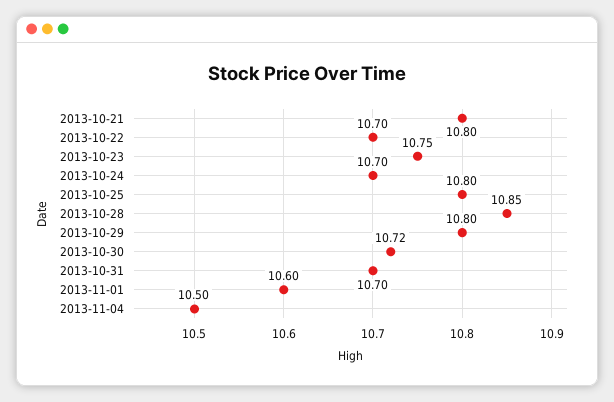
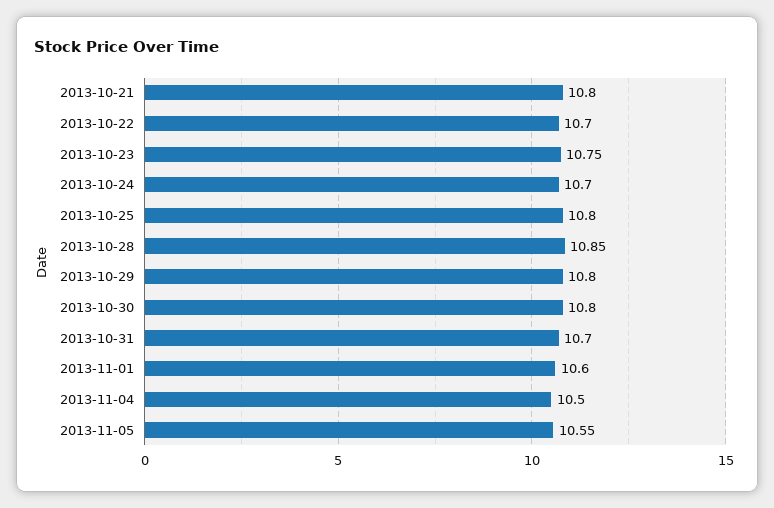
2013-10-30: 10.72 -> 10.8
2013-11-05: none -> 10.55

